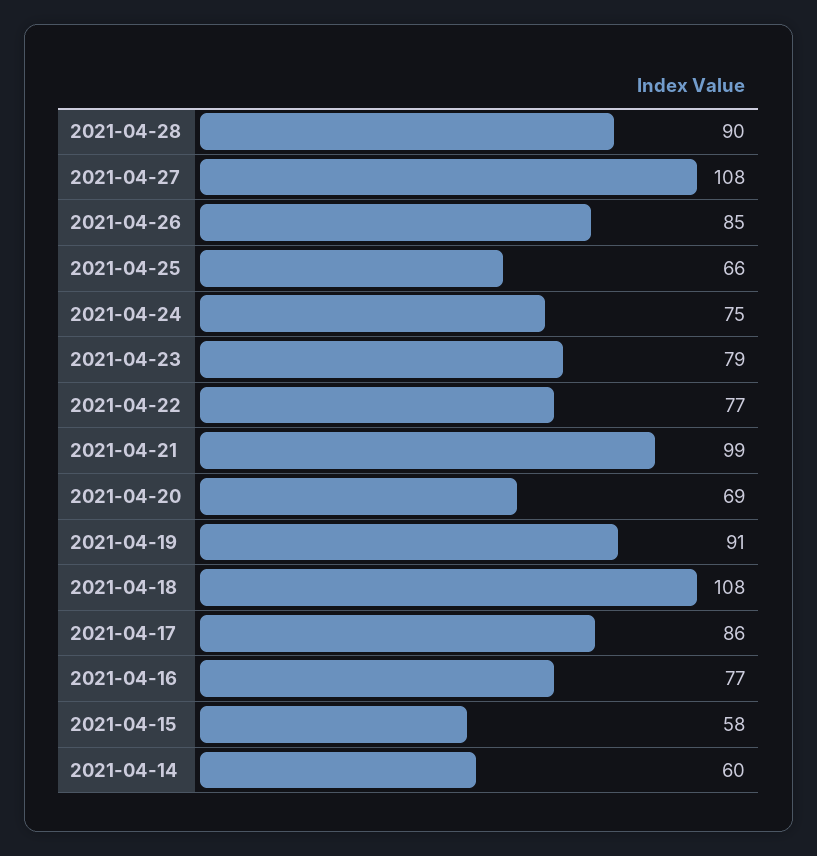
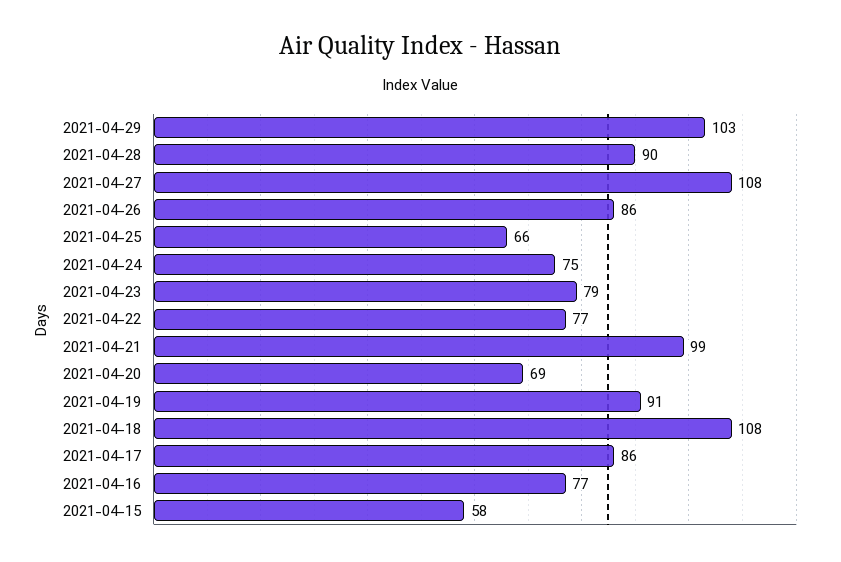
2021-04-26: 85 -> 86
2021-04-14: 60 -> none
2021-04-29: none -> 103

